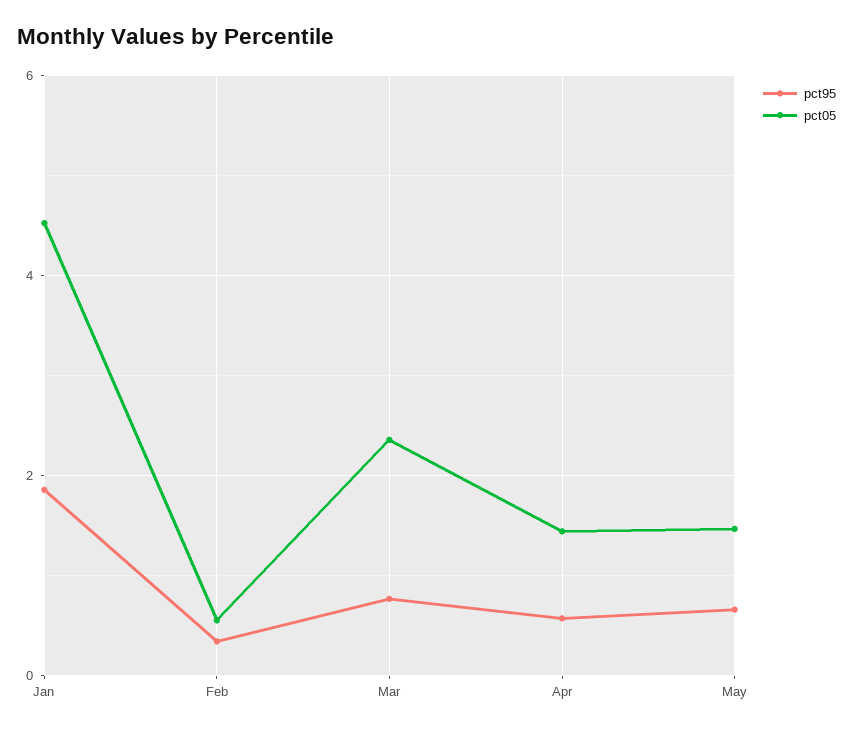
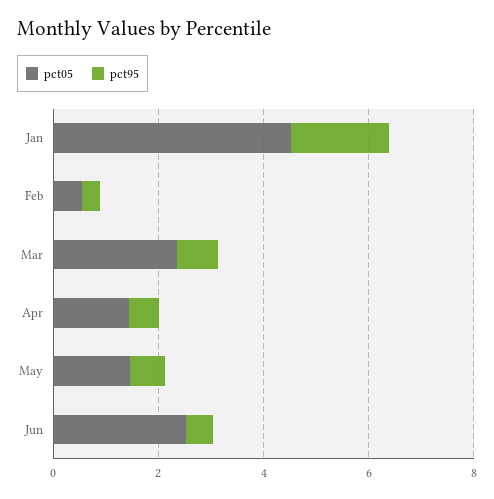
pct05, Jun: none -> 2.5
pct95, Jun: none -> 0.5

